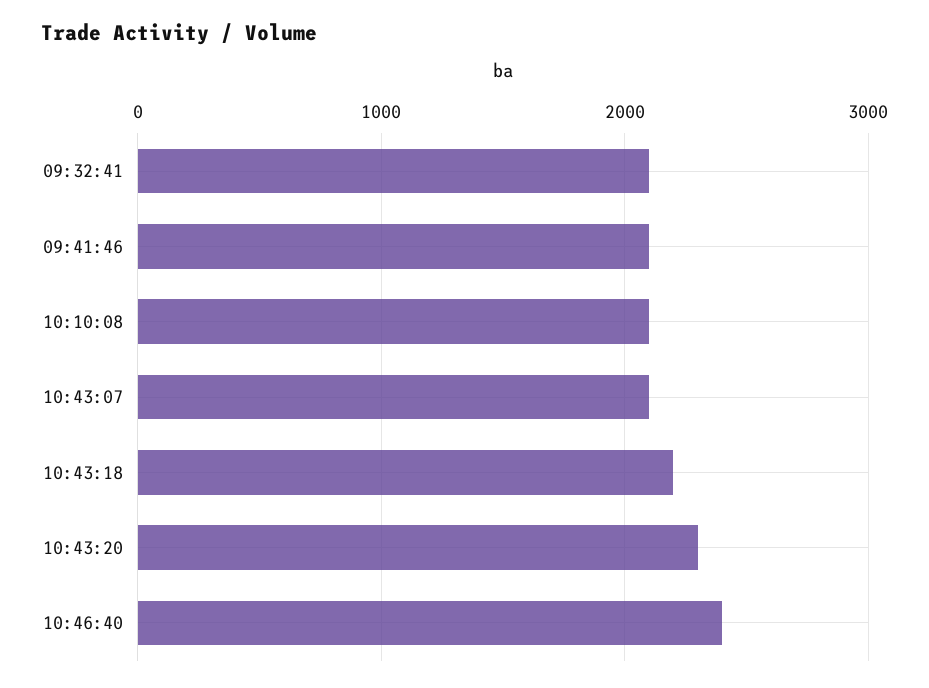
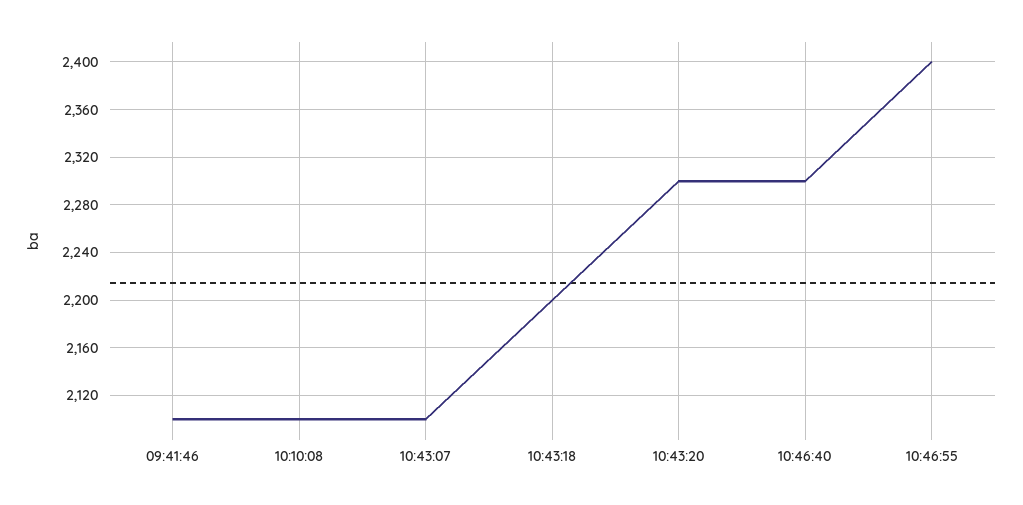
09:32:41: 2100 -> none
10:46:40: 2400 -> 2300
10:46:55: none -> 2400

